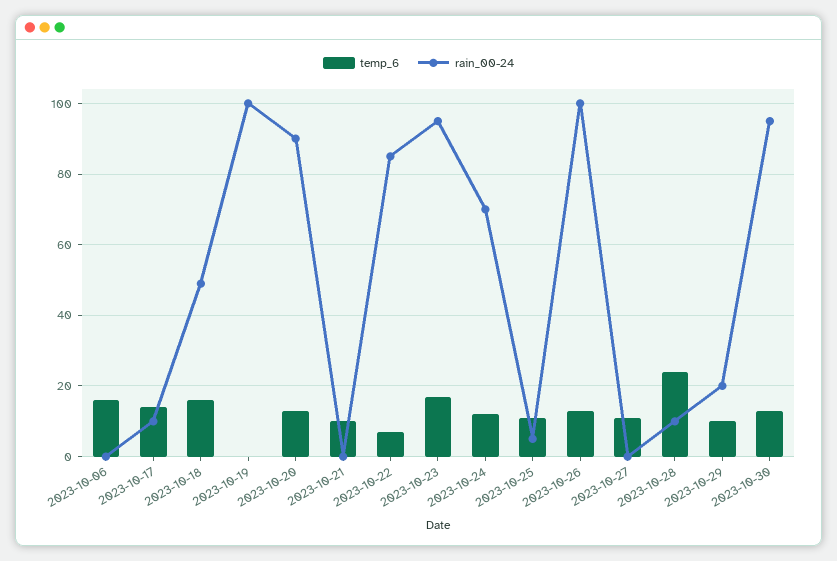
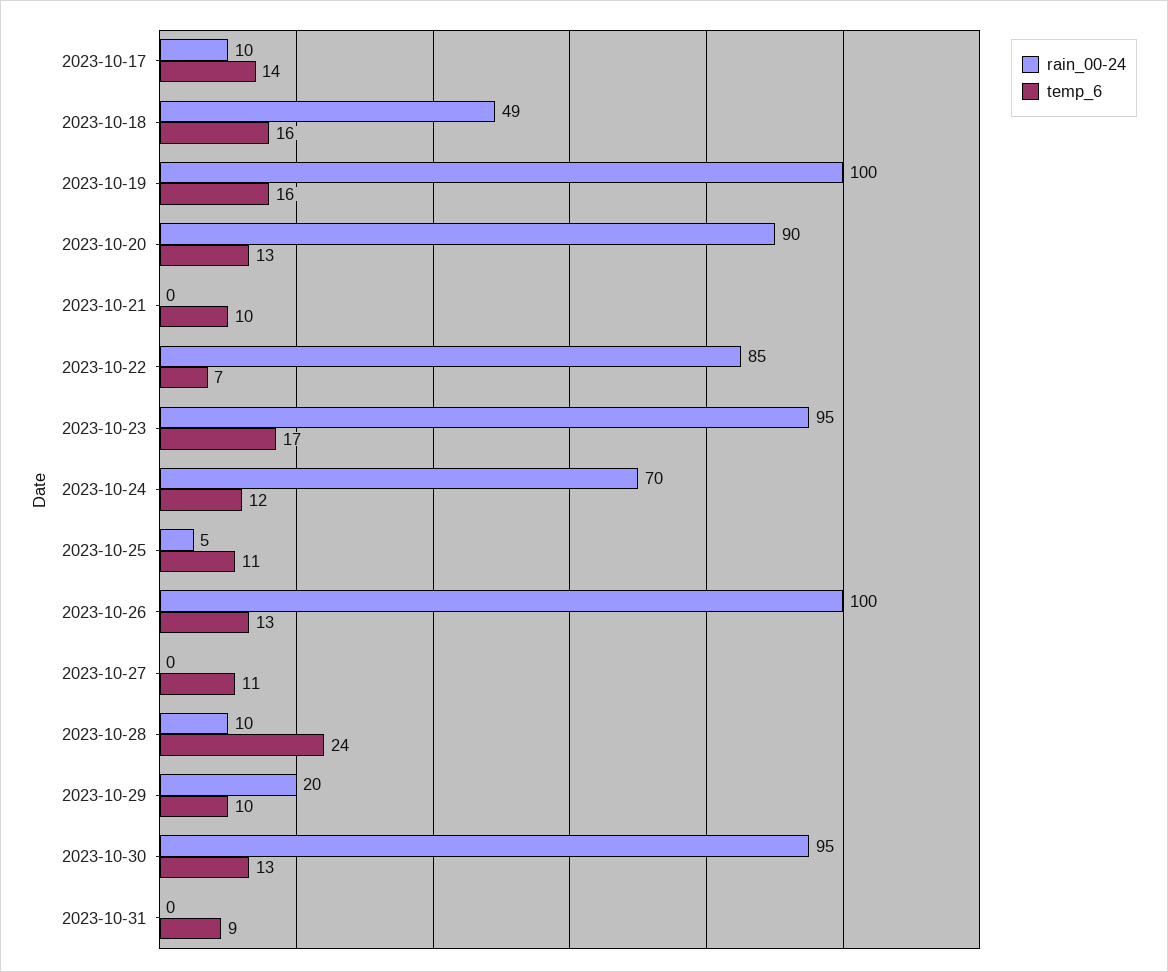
temp_6, 2023-10-06: 15 -> none
rain_00-24, 2023-10-06: 0 -> none
temp_6, 2023-10-19: 0 -> 16
rain_00-24, 2023-10-31: none -> 0
temp_6, 2023-10-31: none -> 9

